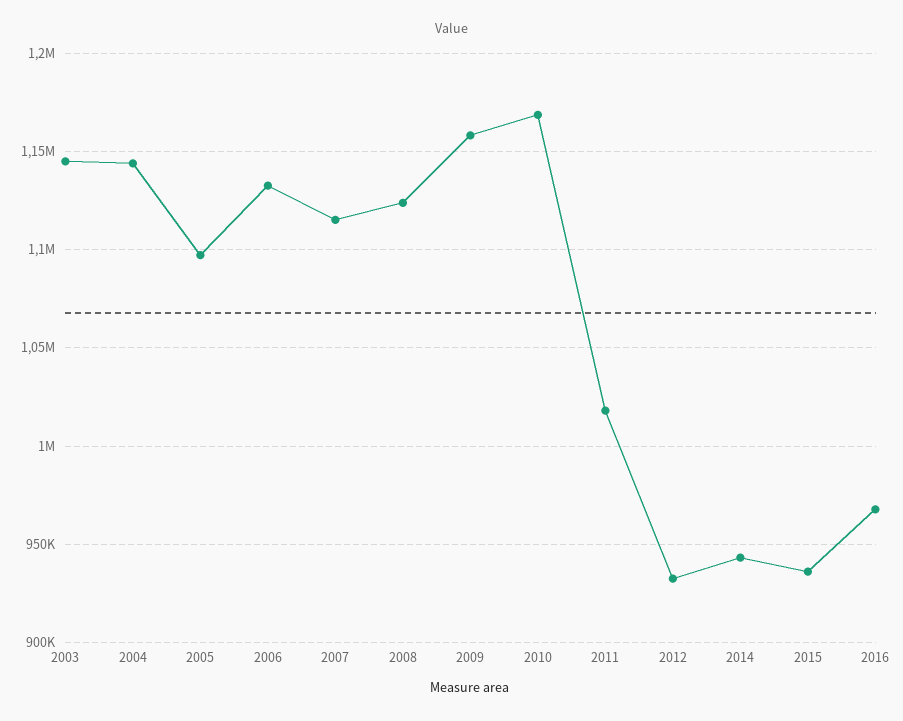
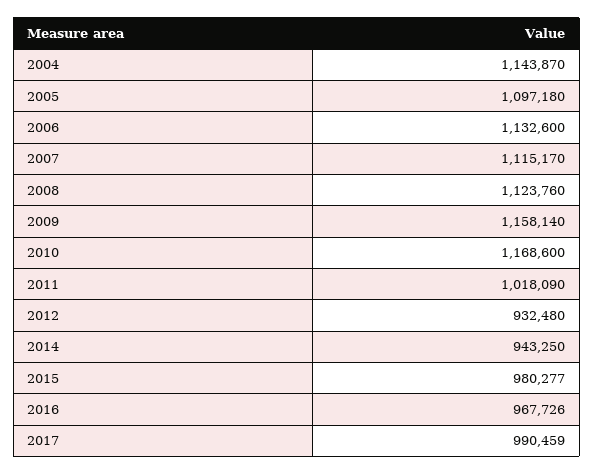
2003: 1145000 -> none
2015: 935000 -> 980277
2017: none -> 990459

